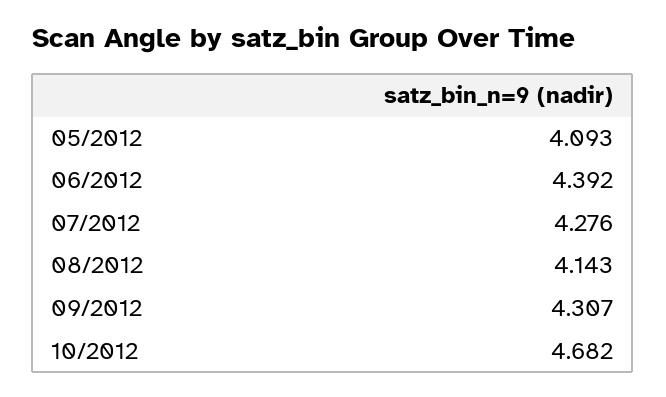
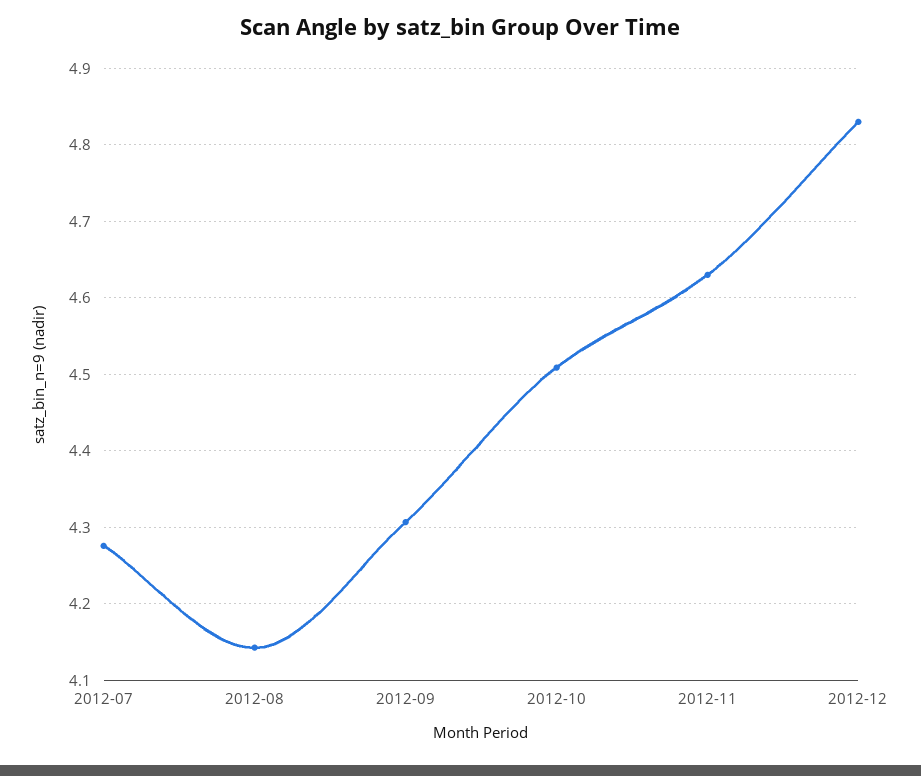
05/2012: 4.093 -> none
06/2012: 4.392 -> none
10/2012: 4.682 -> 4.51
2012-11: none -> 4.63
2012-12: none -> 4.83

